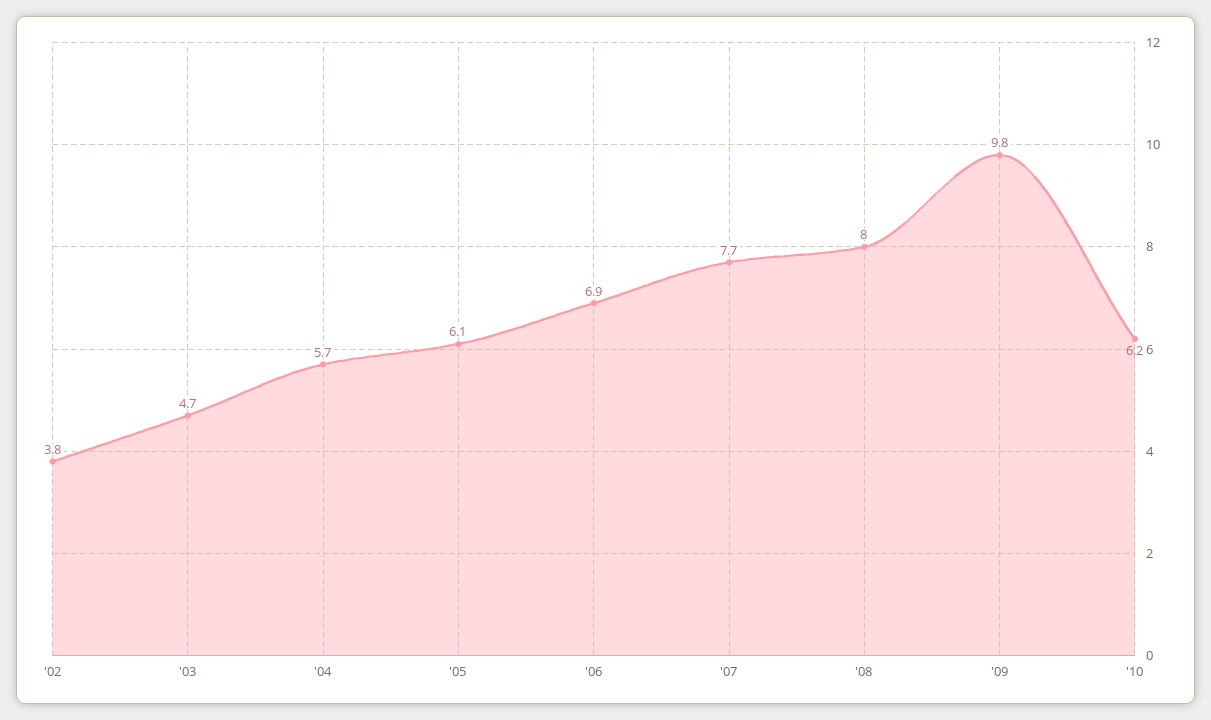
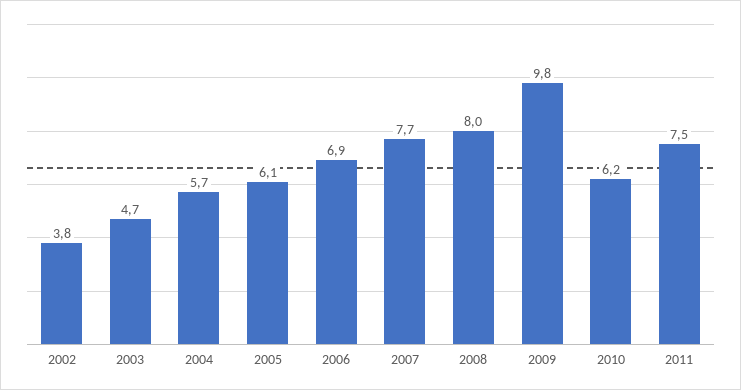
2011: none -> 7.5

